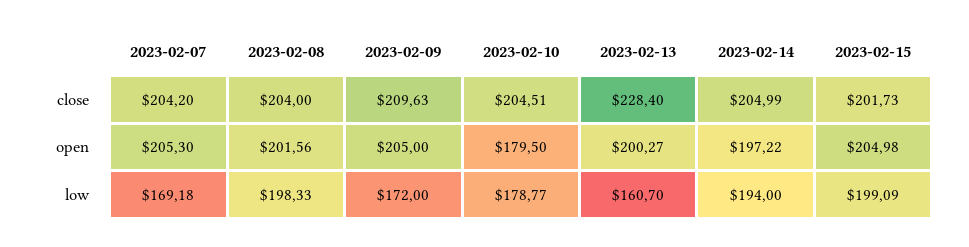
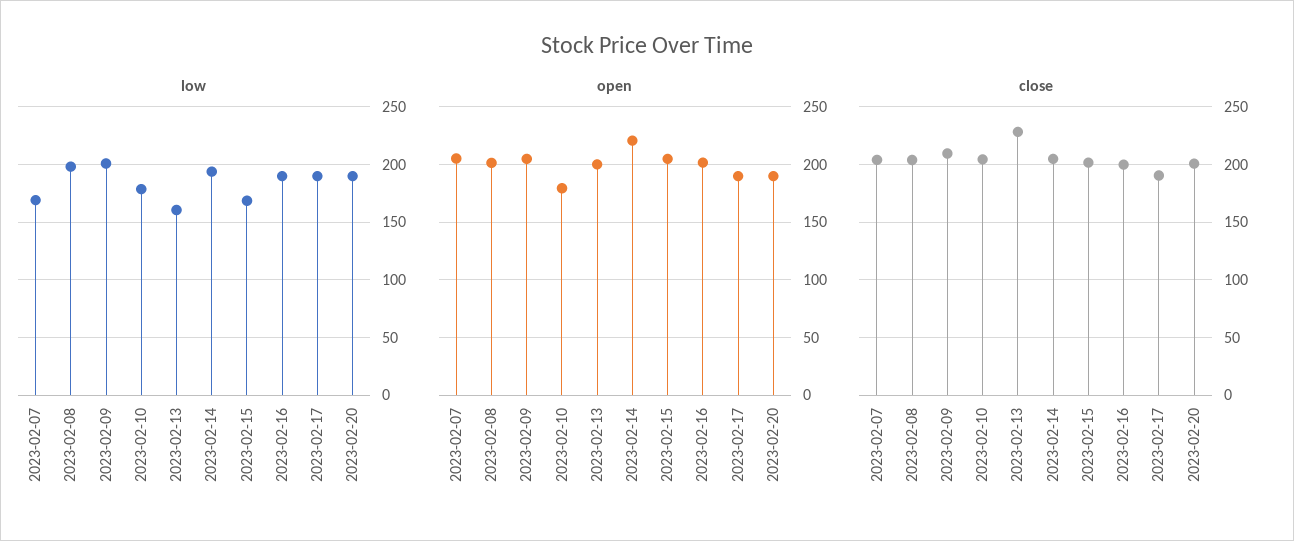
open, 2023-02-14: 197.22 -> 220
low, 2023-02-09: 172 -> 200
low, 2023-02-15: 199.09 -> 170
low, 2023-02-16: none -> 190
low, 2023-02-17: none -> 190
low, 2023-02-20: none -> 190
open, 2023-02-16: none -> 200
open, 2023-02-17: none -> 190
open, 2023-02-20: none -> 190
close, 2023-02-16: none -> 200
close, 2023-02-17: none -> 190
close, 2023-02-20: none -> 200

